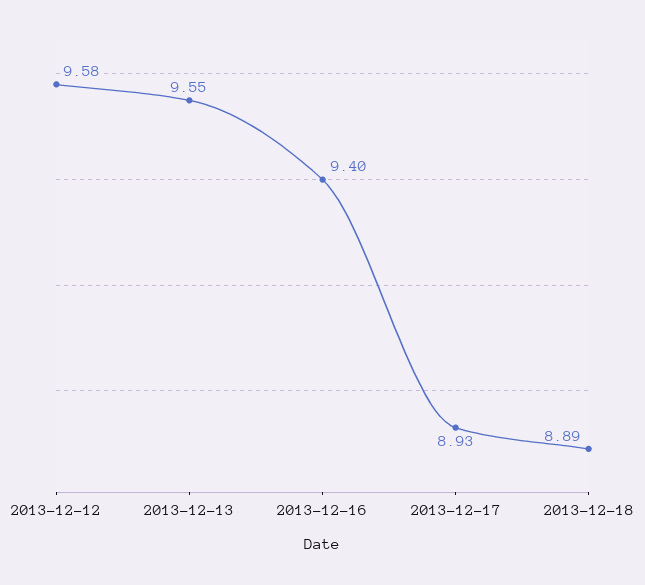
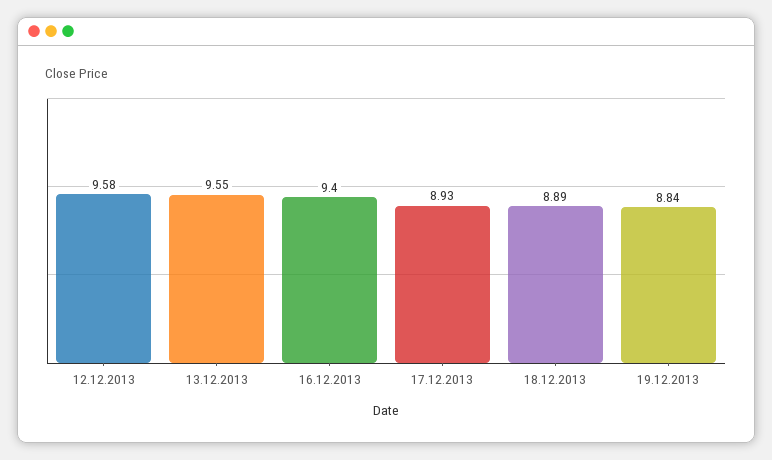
19.12.2013: none -> 8.84

